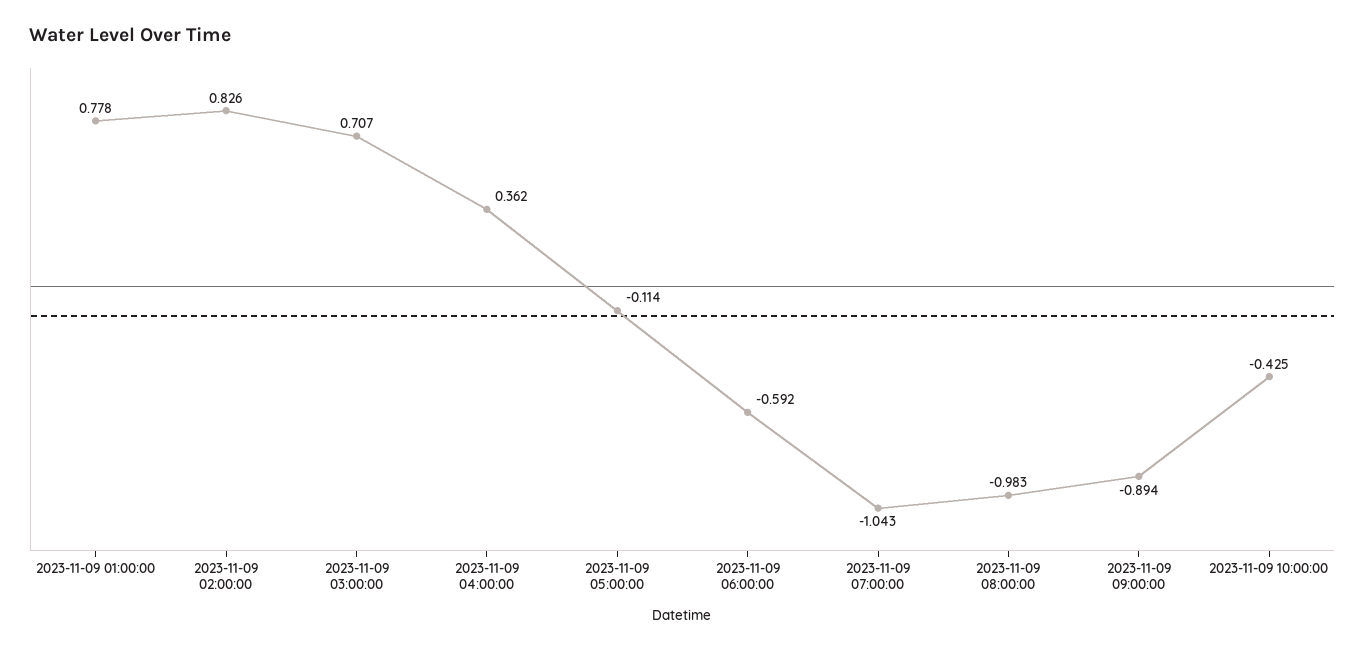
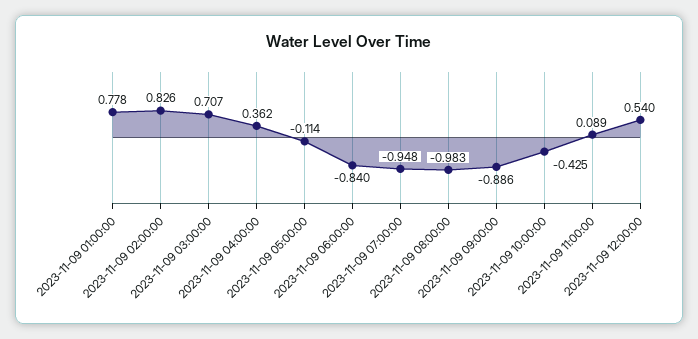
2023-11-09 06:00:00: -0.592 -> -0.84
2023-11-09 07:00:00: -1.043 -> -0.948
2023-11-09 09:00:00: -0.894 -> -0.886
2023-11-09 11:00:00: none -> 0.089
2023-11-09 12:00:00: none -> 0.54

